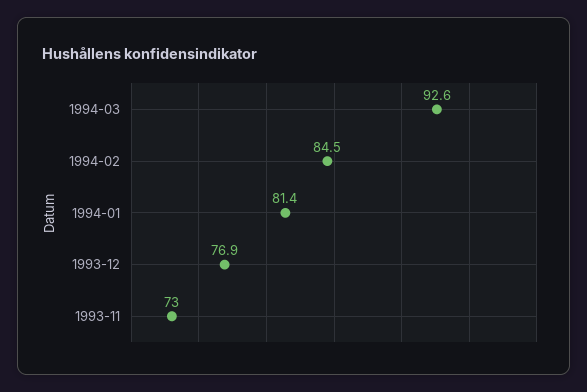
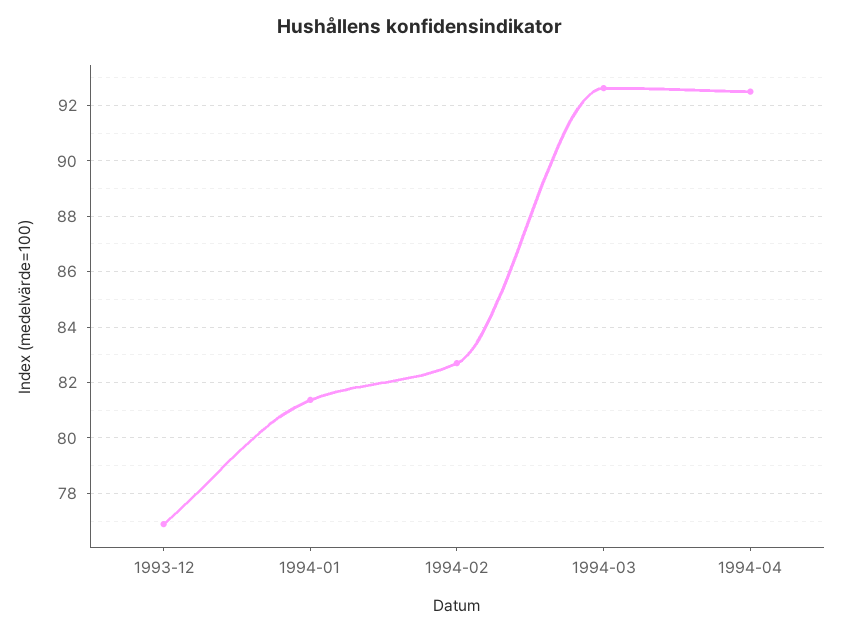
1994-02: 84.5 -> 82.75
1993-11: 73 -> none
1994-04: none -> 92.5

